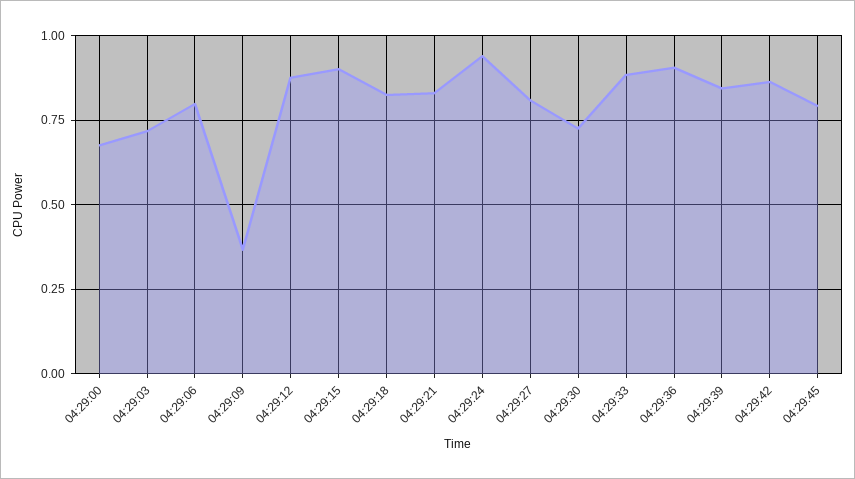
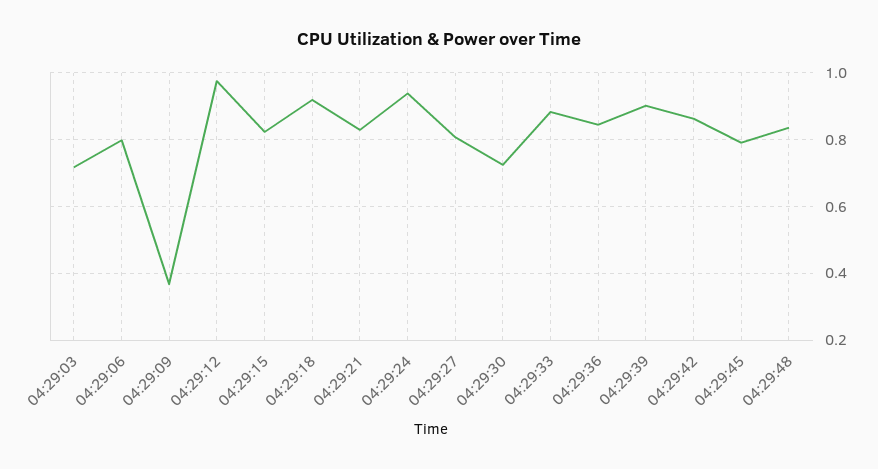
04:29:00: 0.675 -> none
04:29:12: 0.875 -> 0.98
04:29:15: 0.9 -> 0.82
04:29:18: 0.825 -> 0.92
04:29:36: 0.9 -> 0.84
04:29:39: 0.85 -> 0.9
04:29:48: none -> 0.84

